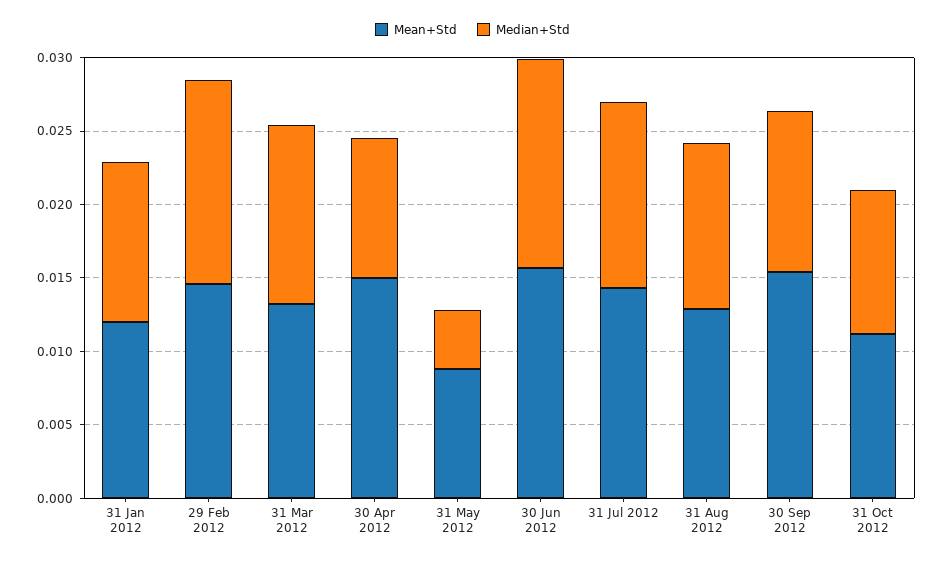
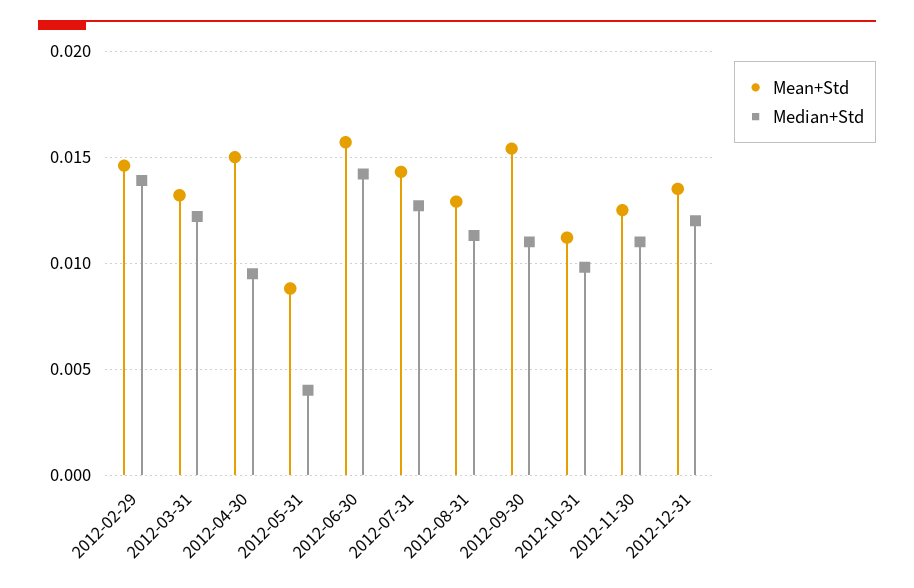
Mean+Std, 31 Jan 2012: 0.012 -> none
Median+Std, 31 Jan 2012: 0.011 -> none
Mean+Std, 2012-11-30: none -> 0.0125
Median+Std, 2012-11-30: none -> 0.011
Mean+Std, 2012-12-31: none -> 0.0135
Median+Std, 2012-12-31: none -> 0.012

